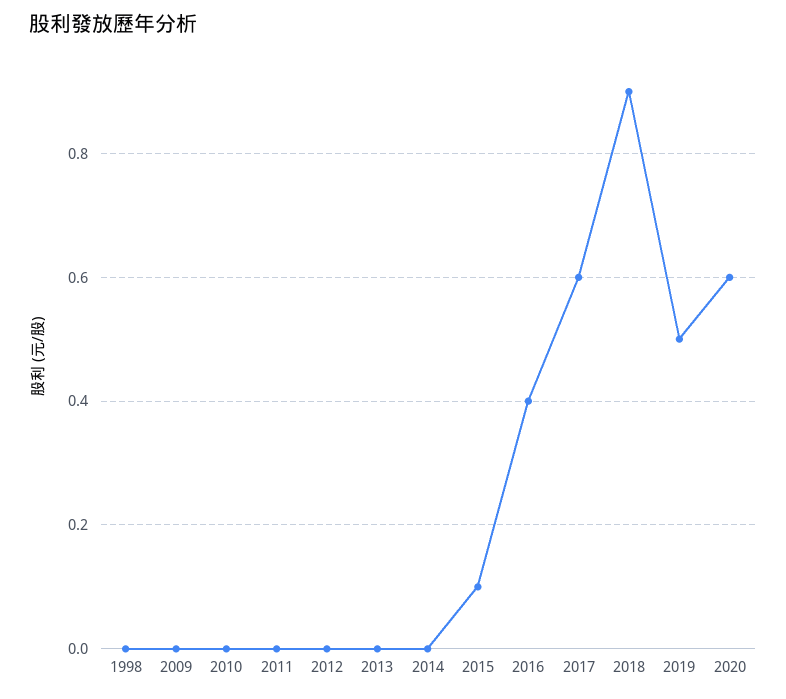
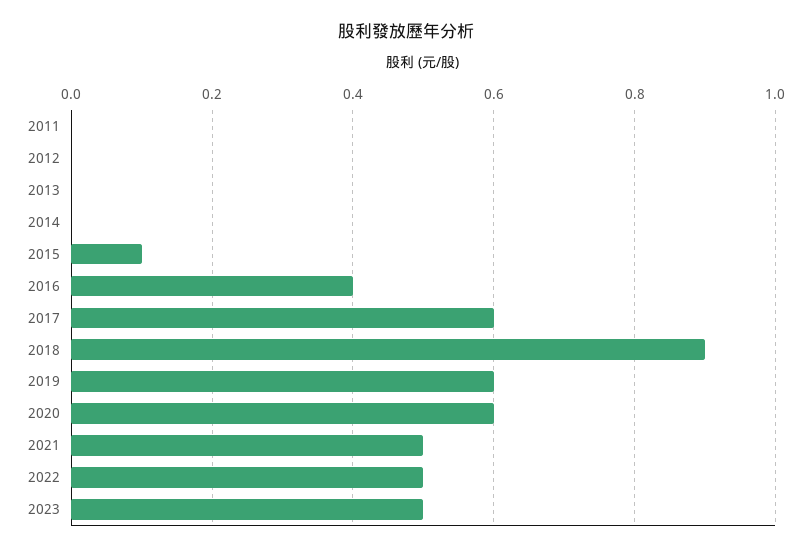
1998: 0 -> none
2009: 0 -> none
2010: 0 -> none
2019: 0.5 -> 0.6
2021: none -> 0.5
2022: none -> 0.5
2023: none -> 0.5

